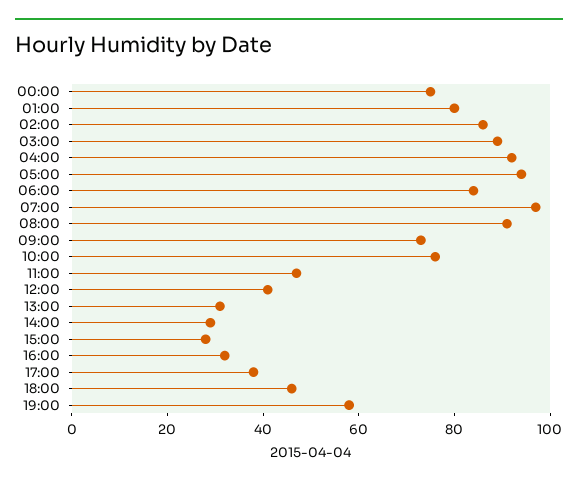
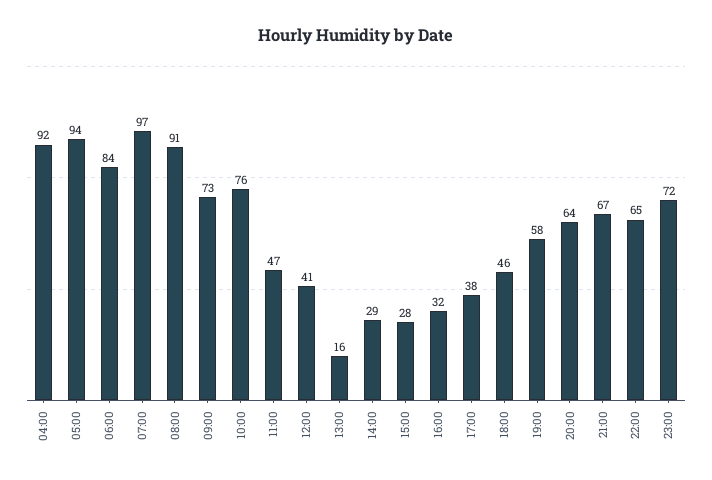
00:00: 75 -> none
01:00: 80 -> none
02:00: 85 -> none
03:00: 90 -> none
13:00: 30 -> 16
20:00: none -> 64
21:00: none -> 67
22:00: none -> 65
23:00: none -> 72

